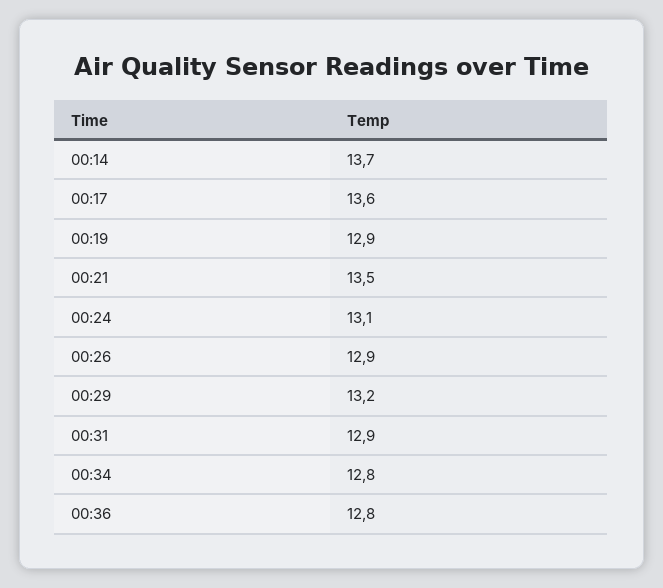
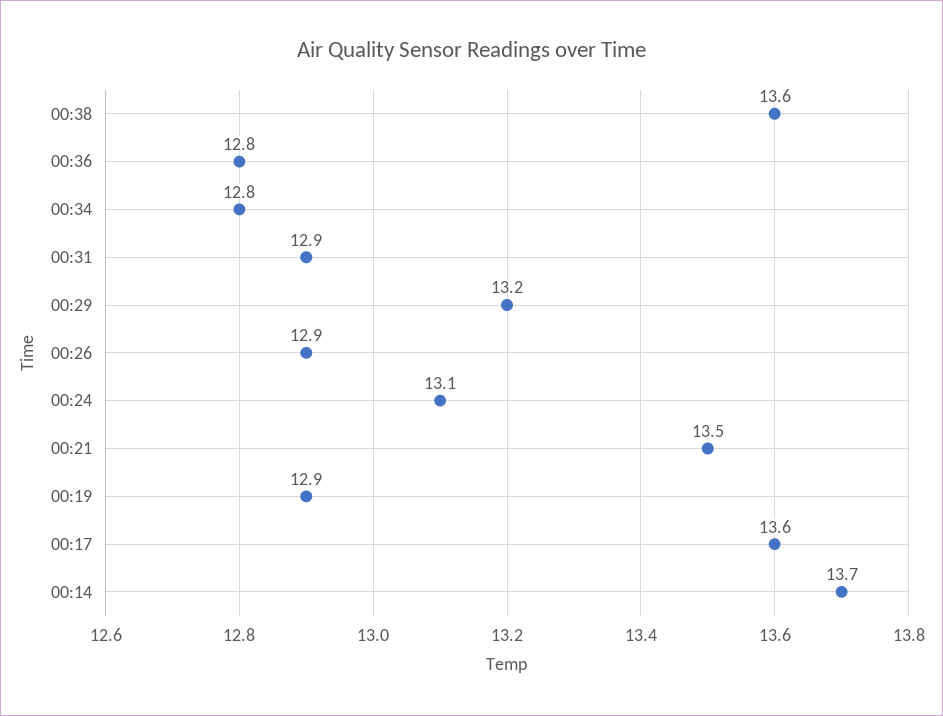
00:38: none -> 13.6

